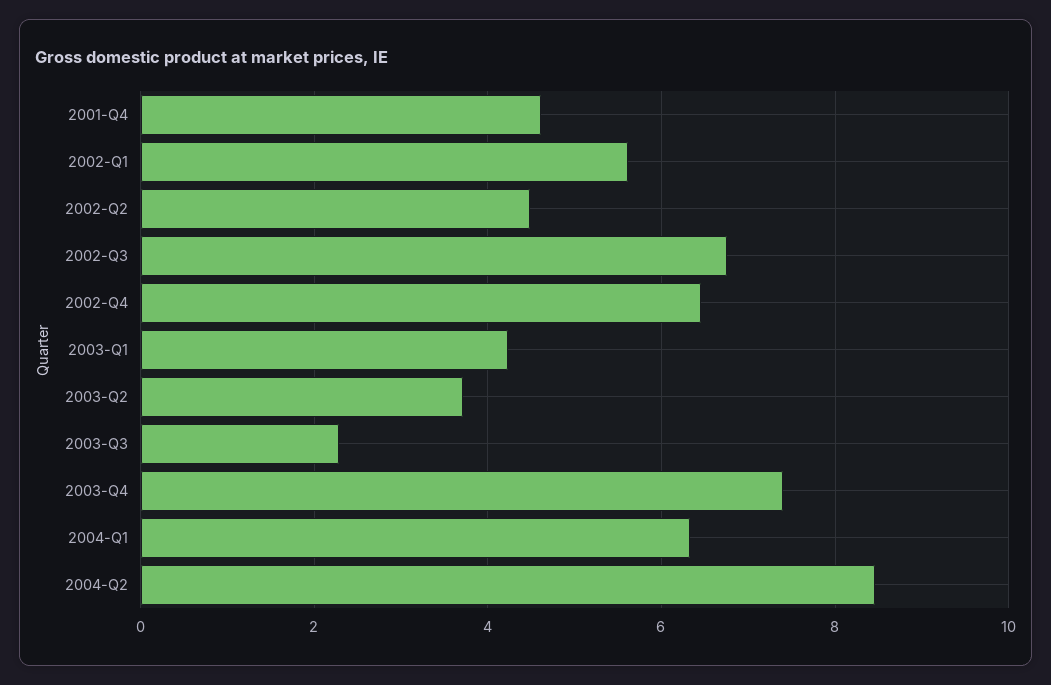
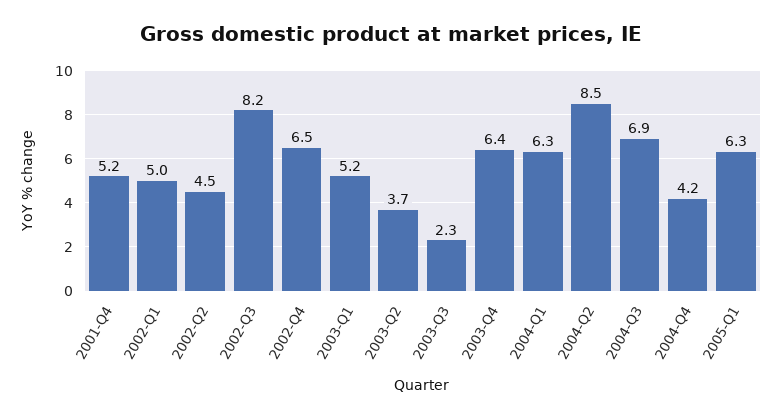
2001-Q4: 4.6 -> 5.2
2002-Q1: 5.6 -> 5
2002-Q3: 6.8 -> 8.2
2003-Q1: 4.2 -> 5.2
2003-Q4: 7.4 -> 6.4
2004-Q3: none -> 6.9
2004-Q4: none -> 4.2
2005-Q1: none -> 6.3

